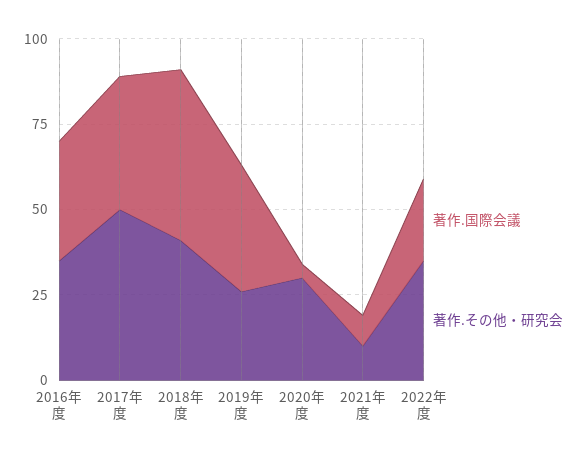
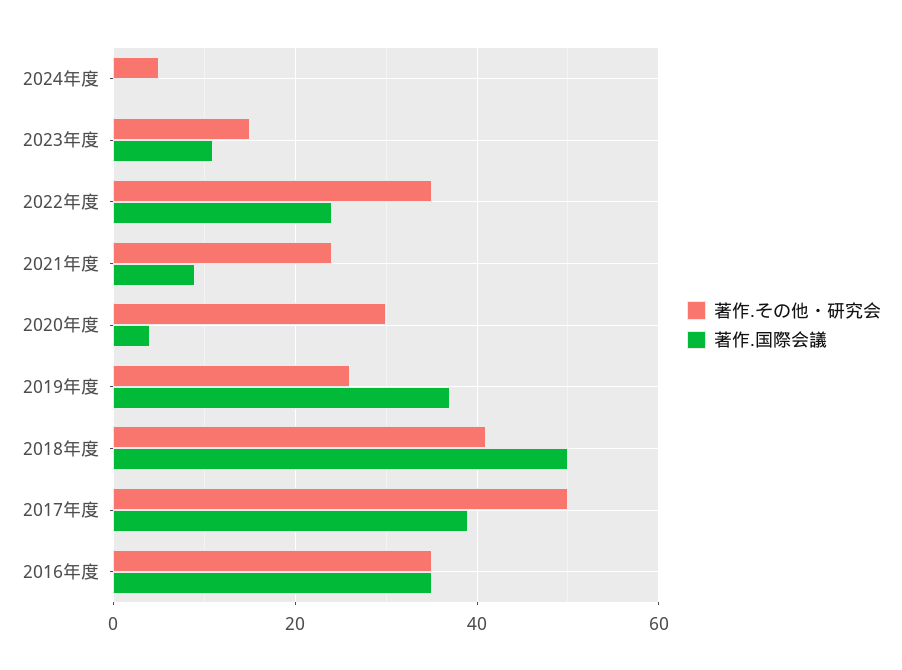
著作.その他・研究会, 2021年度: 10 -> 25
著作.その他・研究会, 2024年度: none -> 5
著作.国際会議, 2024年度: none -> 0
著作.その他・研究会, 2023年度: none -> 15
著作.国際会議, 2023年度: none -> 10

